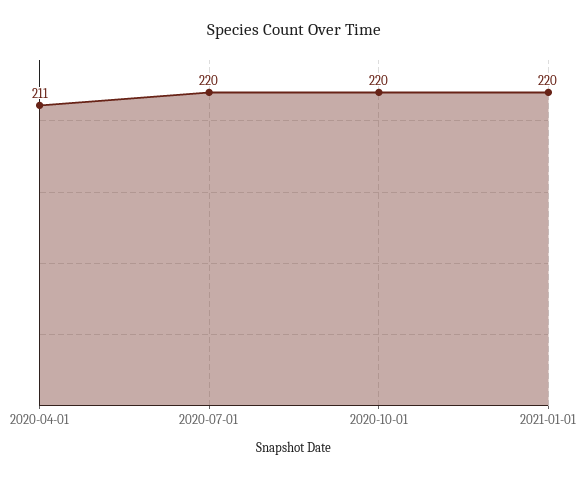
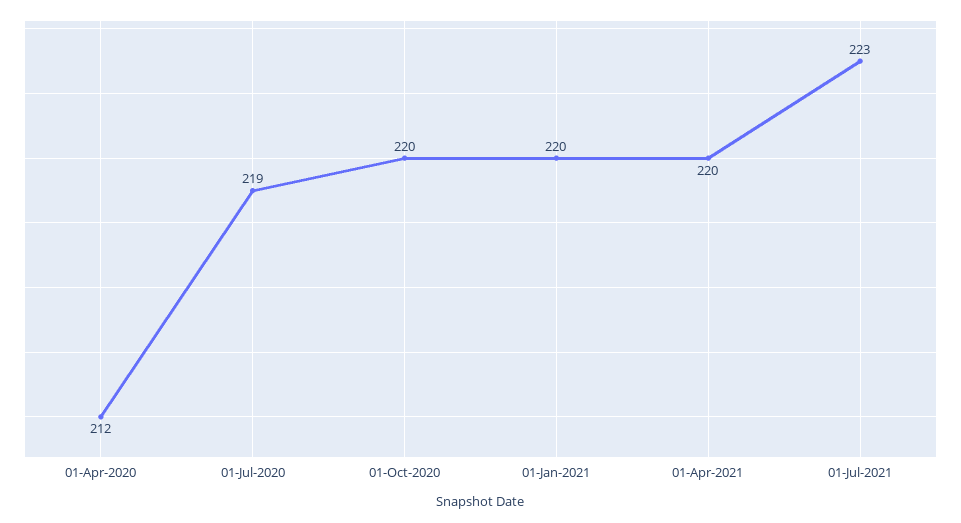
2020-04-01: 211 -> 212
2020-07-01: 220 -> 219
01-Apr-2021: none -> 220
01-Jul-2021: none -> 223

